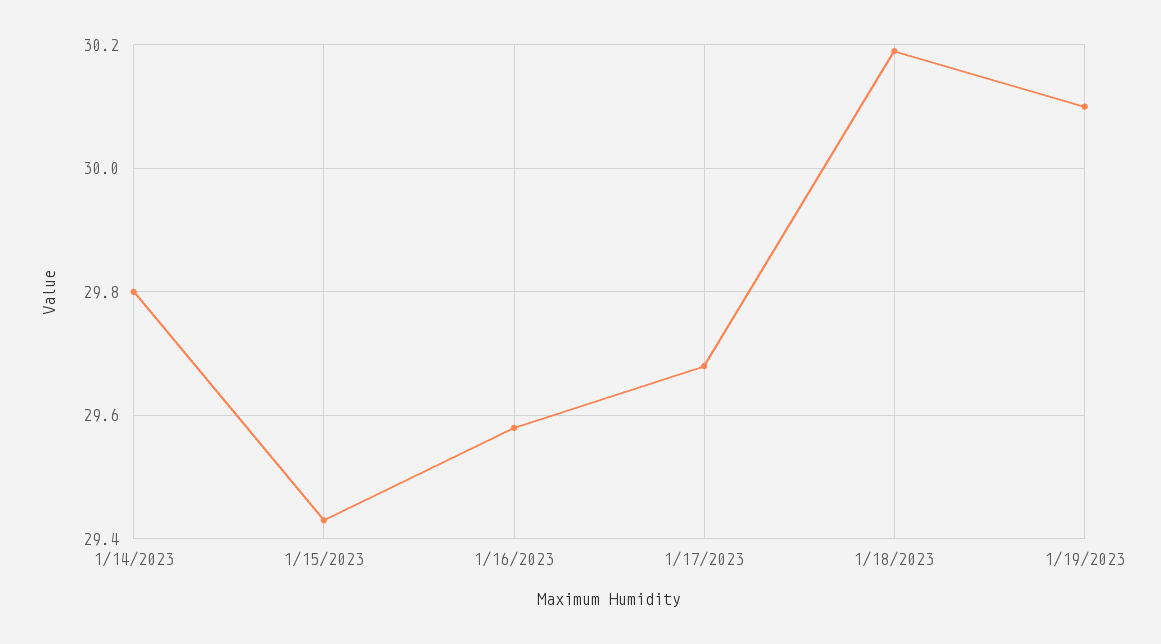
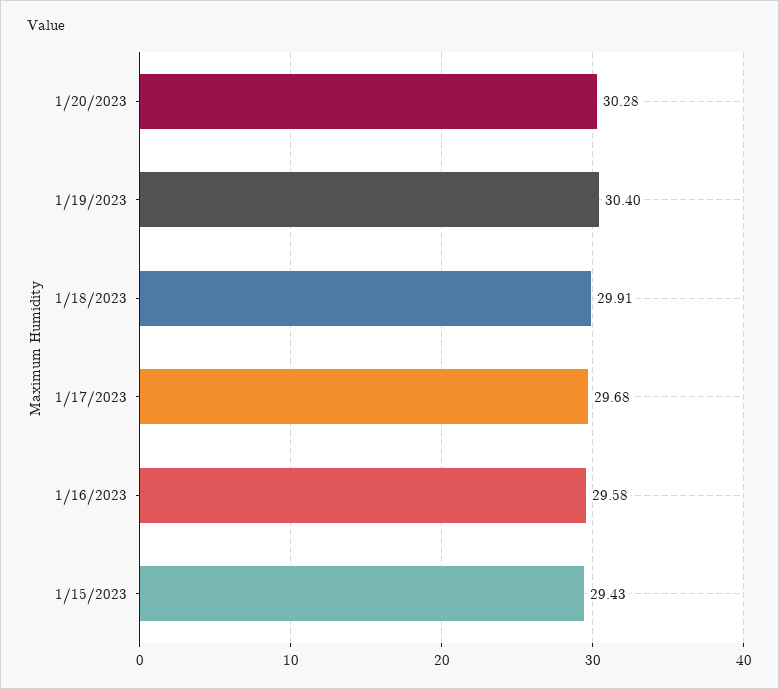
1/14/2023: 29.8 -> none
1/18/2023: 30.2 -> 29.91
1/19/2023: 30.1 -> 30.4
1/20/2023: none -> 30.28

